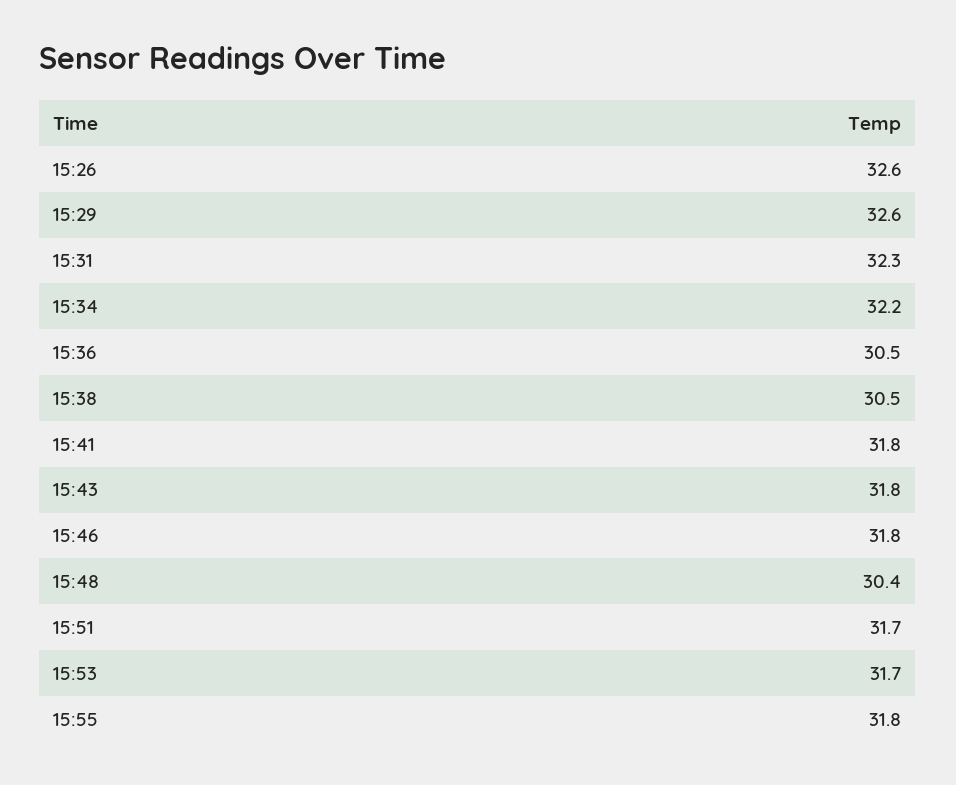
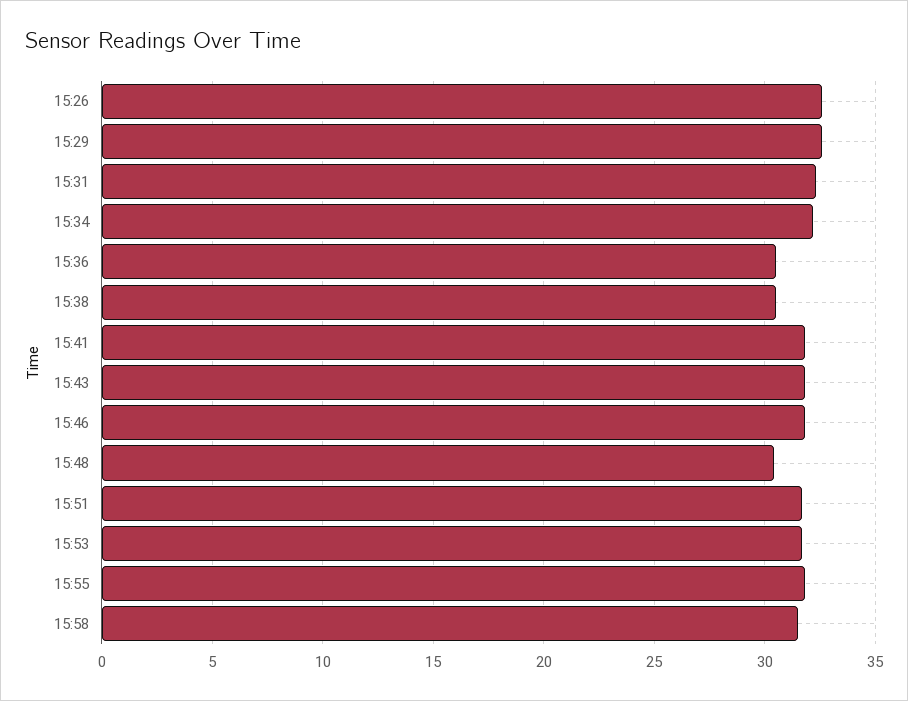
15:58: none -> 31.5

